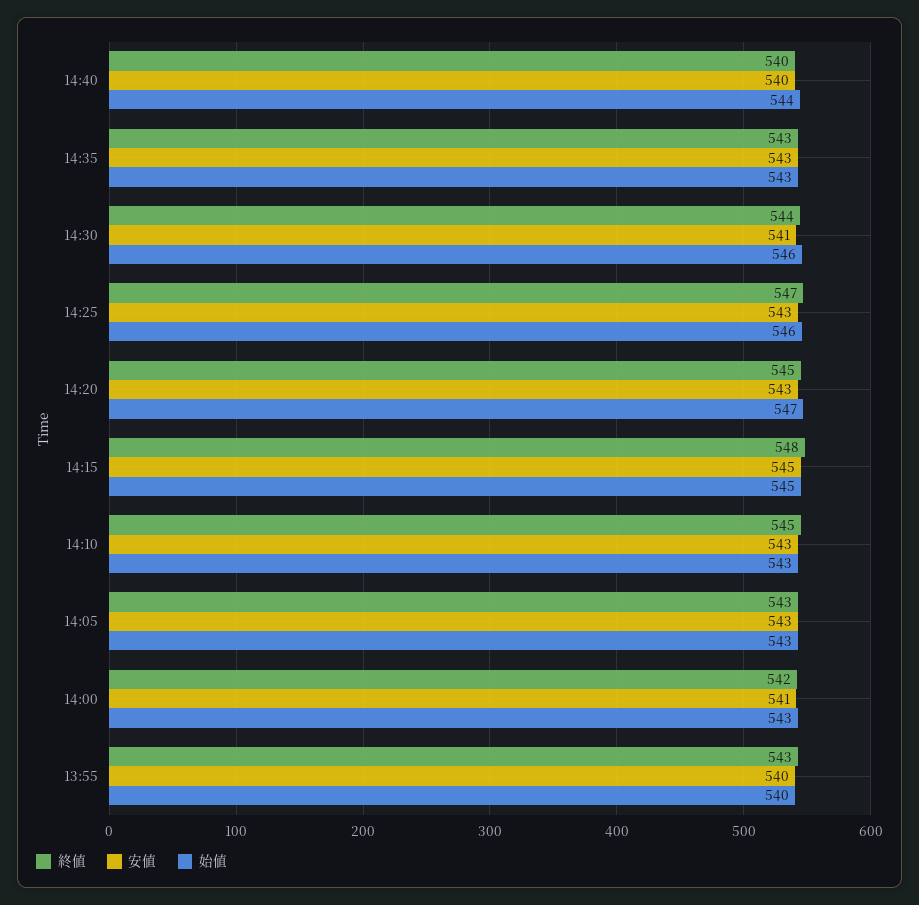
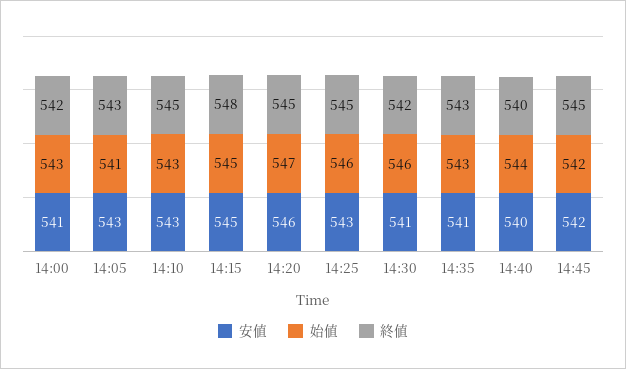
安値, 14:35: 543 -> 541
終値, 14:30: 544 -> 542
終値, 14:25: 547 -> 545
安値, 14:20: 543 -> 546
始値, 14:05: 543 -> 541
終値, 13:55: 543 -> none
安値, 13:55: 540 -> none
始値, 13:55: 540 -> none
安値, 14:45: none -> 542
始値, 14:45: none -> 542
終値, 14:45: none -> 545

